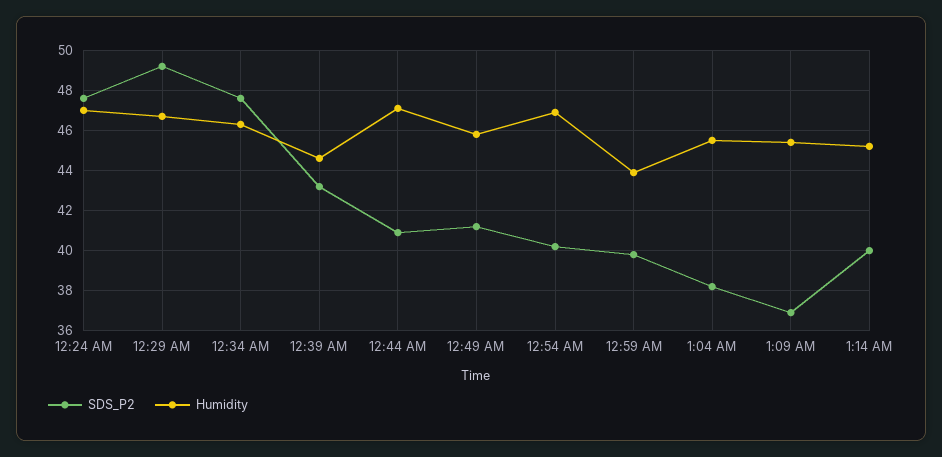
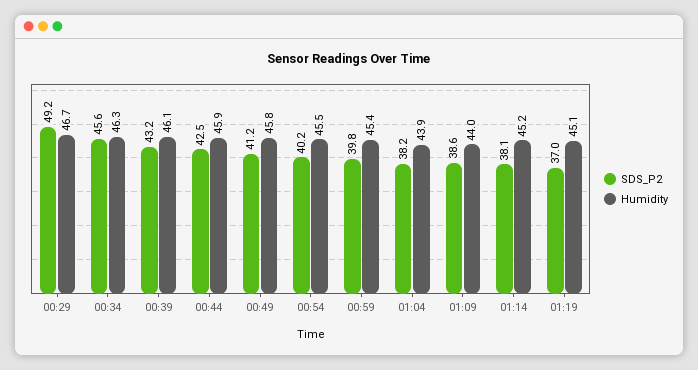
SDS_P2, 12:24 AM: 47.5 -> none
Humidity, 12:24 AM: 47 -> none
SDS_P2, 12:34 AM: 47.5 -> 45.6
Humidity, 12:39 AM: 44.5 -> 46.1
SDS_P2, 12:44 AM: 41 -> 42.5
Humidity, 12:44 AM: 47 -> 45.9
Humidity, 12:54 AM: 47 -> 45.5
Humidity, 12:59 AM: 44 -> 45.4
Humidity, 1:04 AM: 45.5 -> 43.9
SDS_P2, 1:09 AM: 37 -> 38.6
Humidity, 1:09 AM: 45.5 -> 44
SDS_P2, 1:14 AM: 40 -> 38.1
SDS_P2, 01:19: none -> 37
Humidity, 01:19: none -> 45.1

